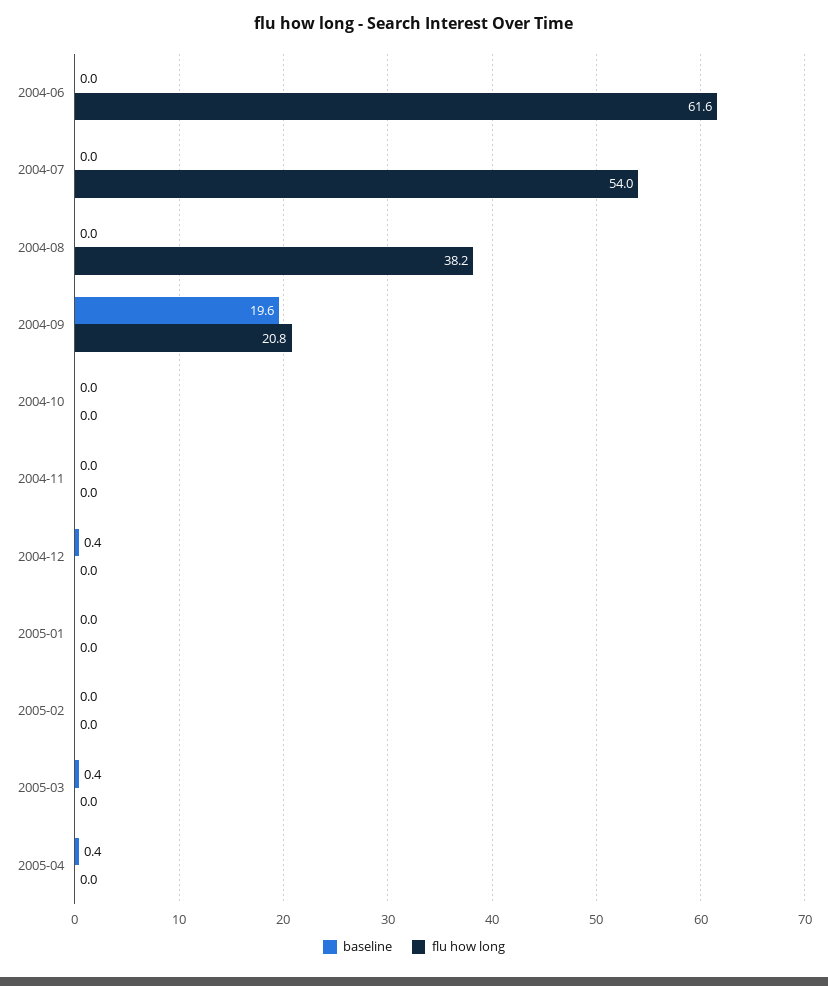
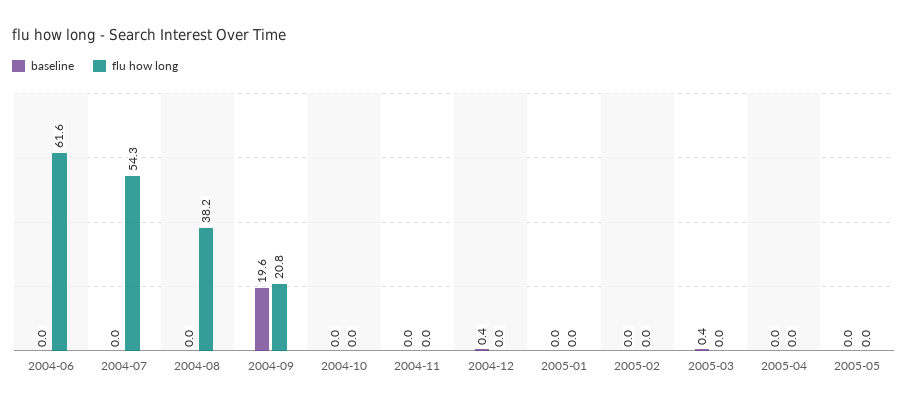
flu how long, 2004-07: 54 -> 54.3
baseline, 2005-04: 0.4 -> 0
baseline, 2005-05: none -> 0
flu how long, 2005-05: none -> 0

